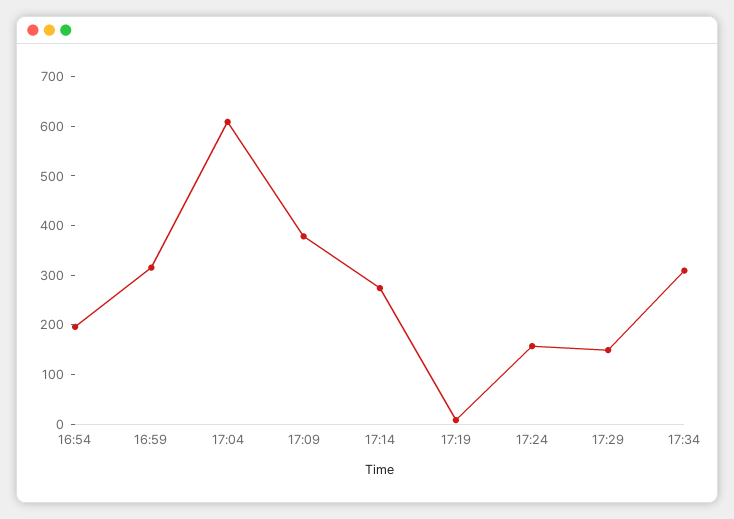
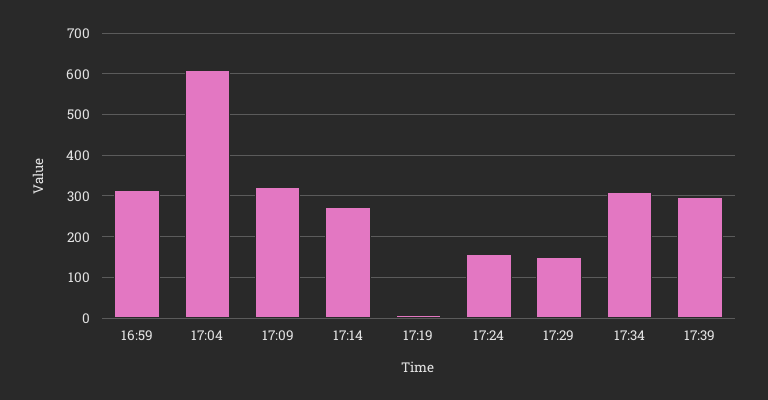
16:54: 200 -> none
17:09: 380 -> 320
17:39: none -> 300

